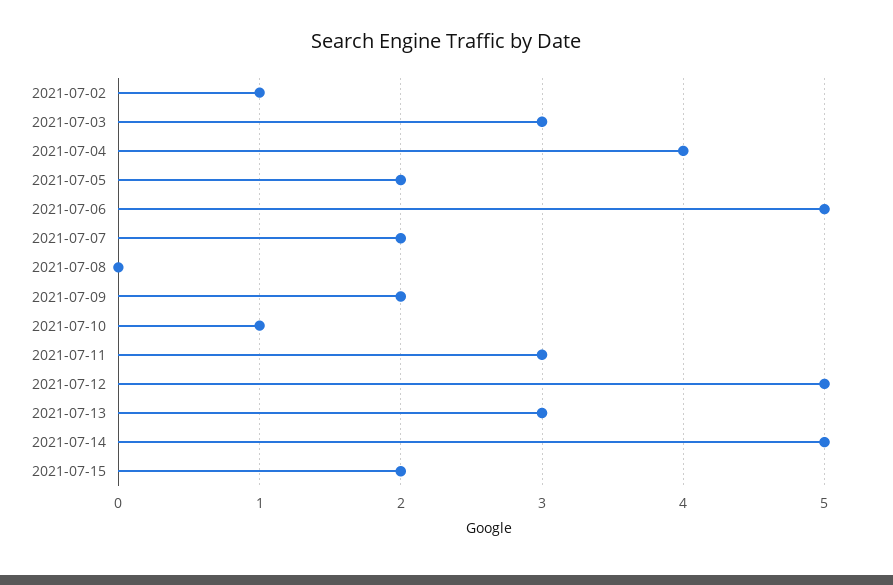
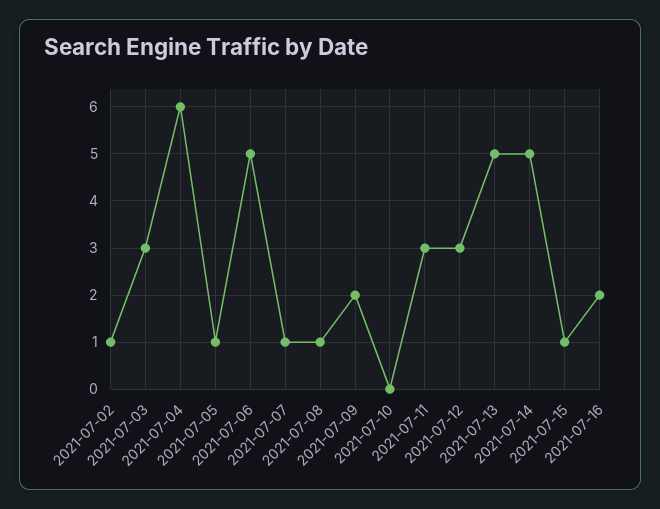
2021-07-04: 4 -> 6
2021-07-05: 2 -> 1
2021-07-07: 2 -> 1
2021-07-08: 0 -> 1
2021-07-10: 1 -> 0
2021-07-12: 5 -> 3
2021-07-13: 3 -> 5
2021-07-15: 2 -> 1
2021-07-16: none -> 2

